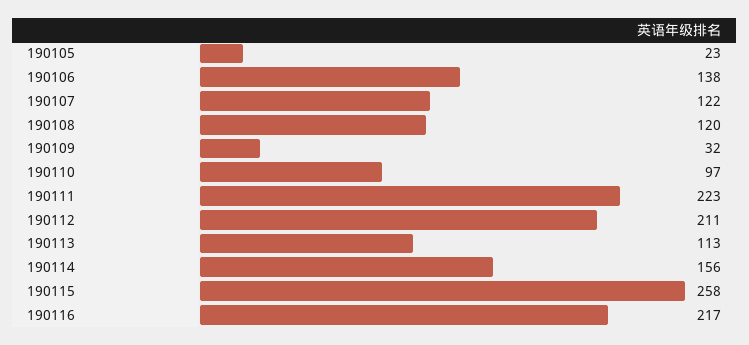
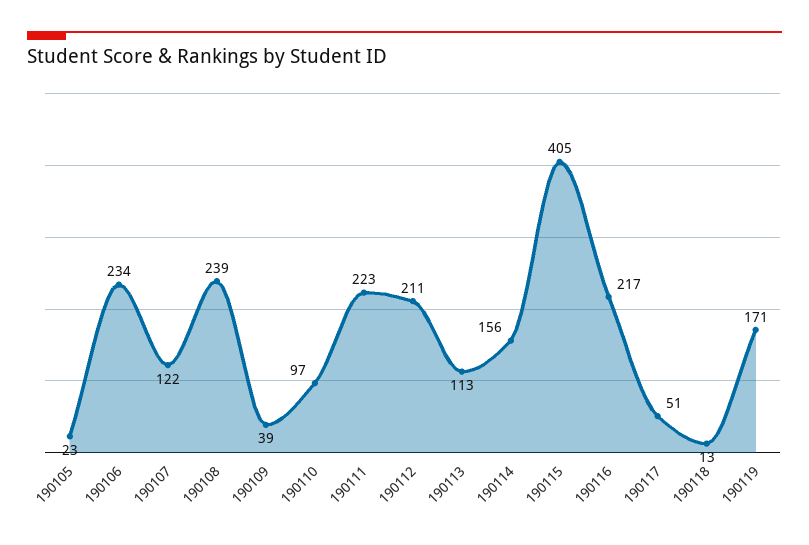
190106: 138 -> 234
190108: 120 -> 239
190109: 32 -> 39
190115: 258 -> 405
190117: none -> 51
190118: none -> 13
190119: none -> 171

